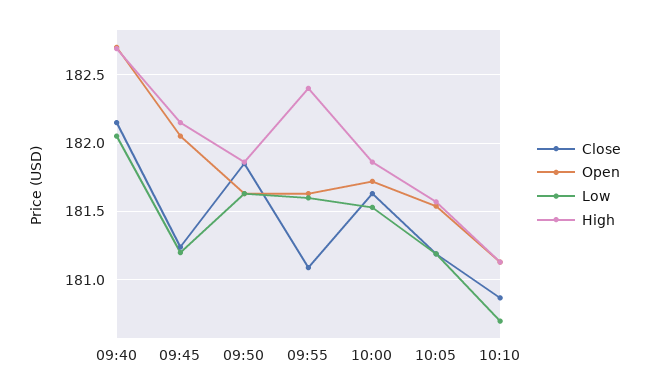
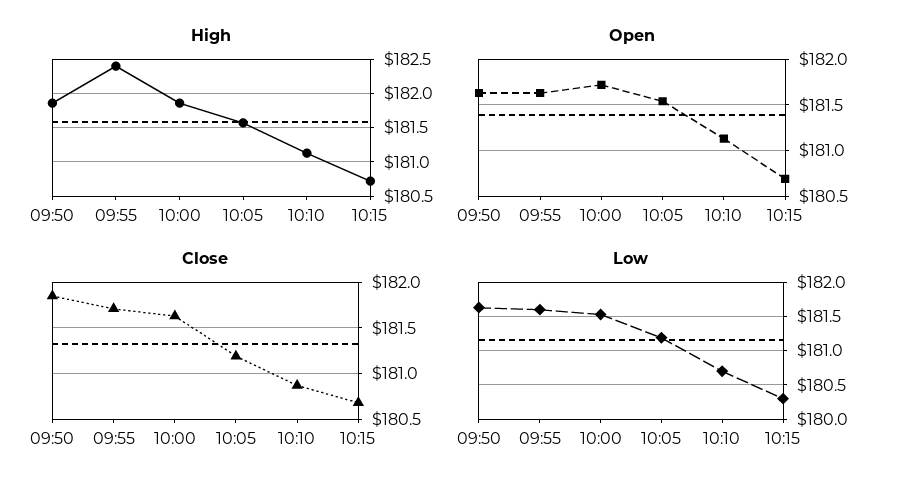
Close, 09:40: 182.15 -> none
Open, 09:40: 182.7 -> none
Low, 09:40: 182.05 -> none
High, 09:40: 182.7 -> none
Close, 09:45: 181.25 -> none
Open, 09:45: 182.05 -> none
Low, 09:45: 181.2 -> none
High, 09:45: 182.15 -> none
Close, 09:55: 181.1 -> 181.7
High, 10:15: none -> 180.7
Open, 10:15: none -> 180.7
Close, 10:15: none -> 180.7
Low, 10:15: none -> 180.3

